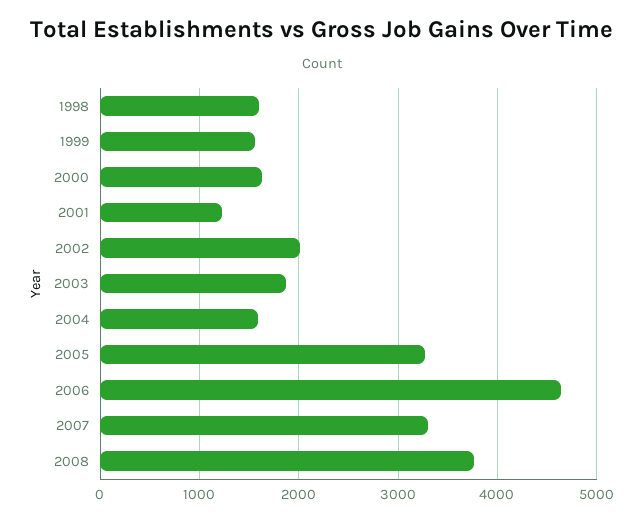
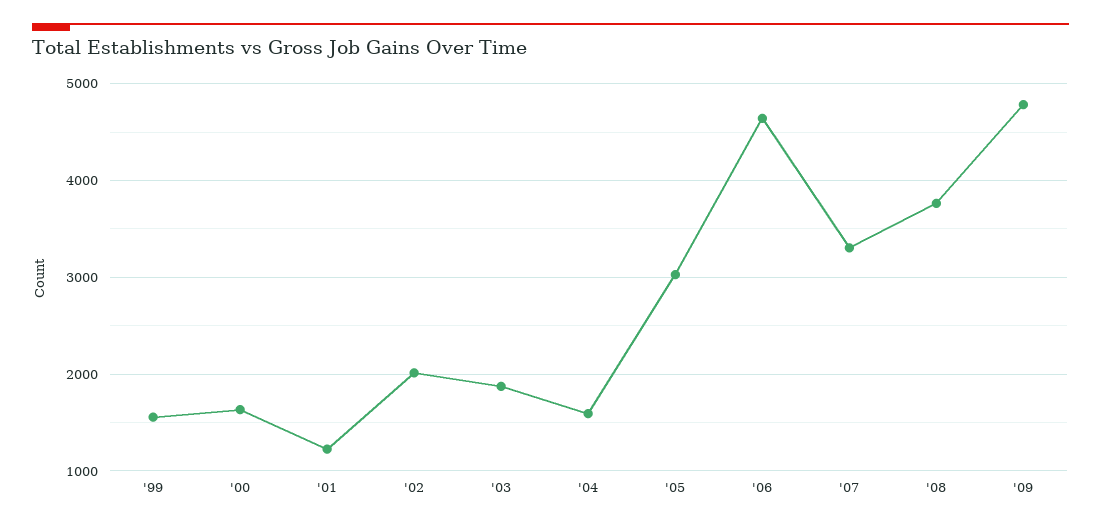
1998: 1600 -> none
2005: 3300 -> 3000
'09: none -> 4800

